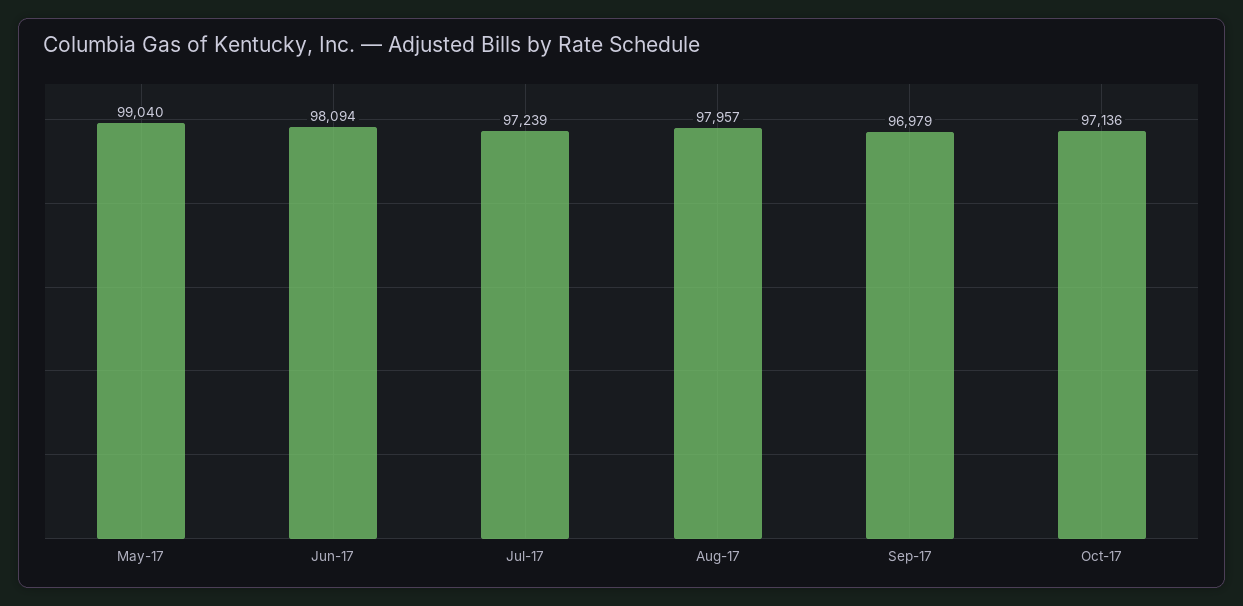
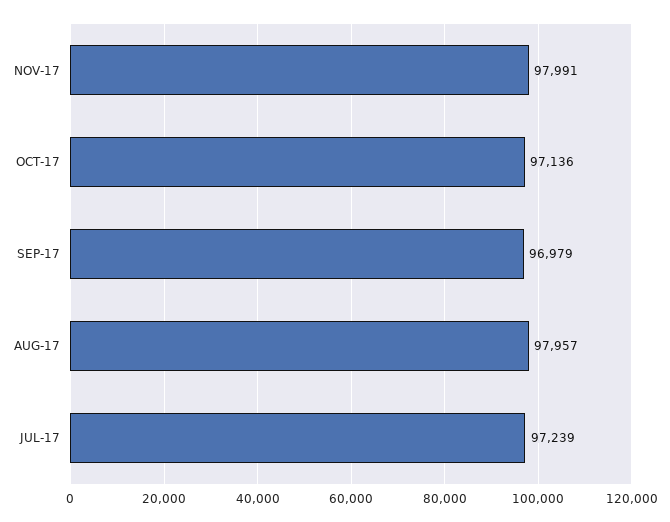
May-17: 99040 -> none
Jun-17: 98094 -> none
NOV-17: none -> 97991

